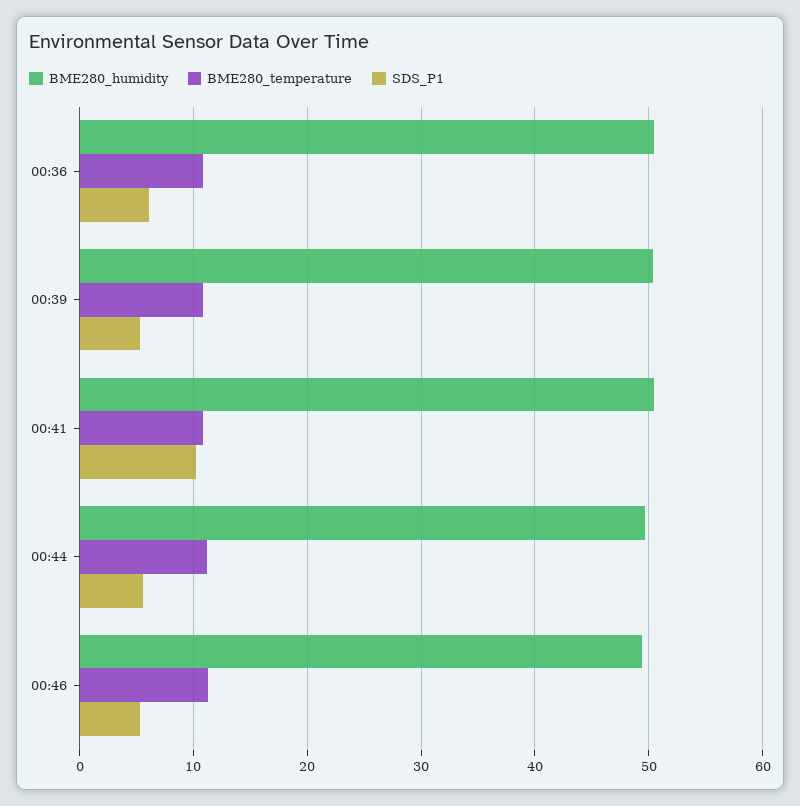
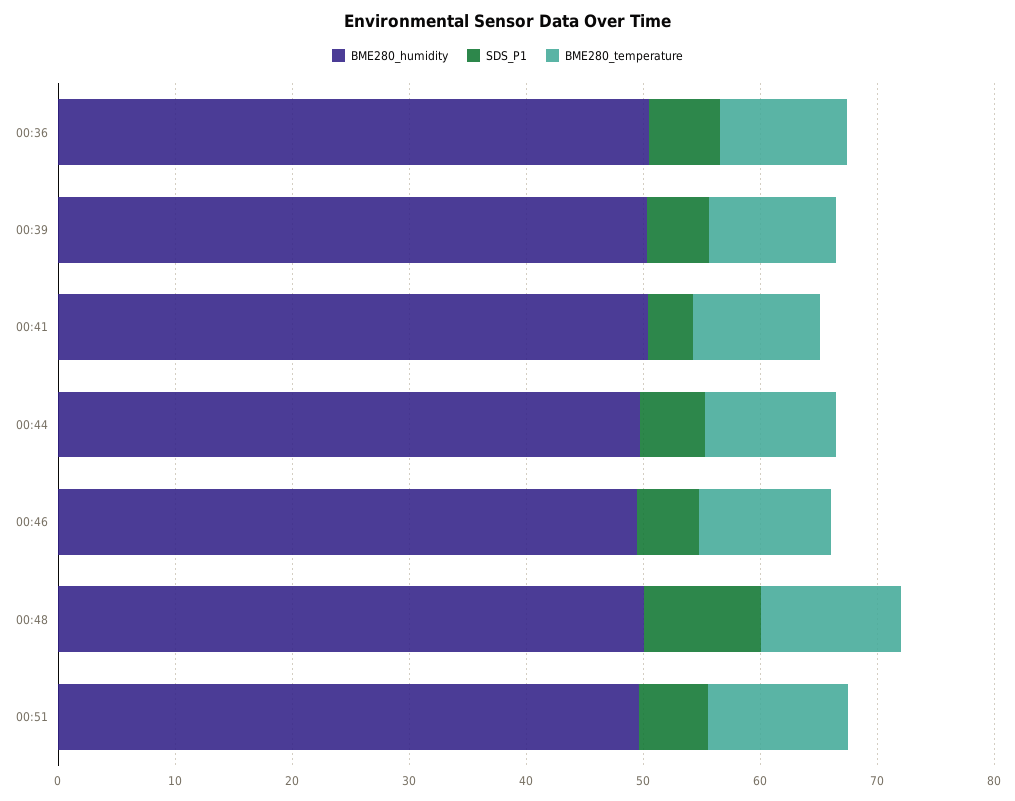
SDS_P1, 00:41: 10 -> 4
BME280_humidity, 00:48: none -> 50
SDS_P1, 00:48: none -> 10
BME280_temperature, 00:48: none -> 12
BME280_humidity, 00:51: none -> 50
SDS_P1, 00:51: none -> 6
BME280_temperature, 00:51: none -> 12

